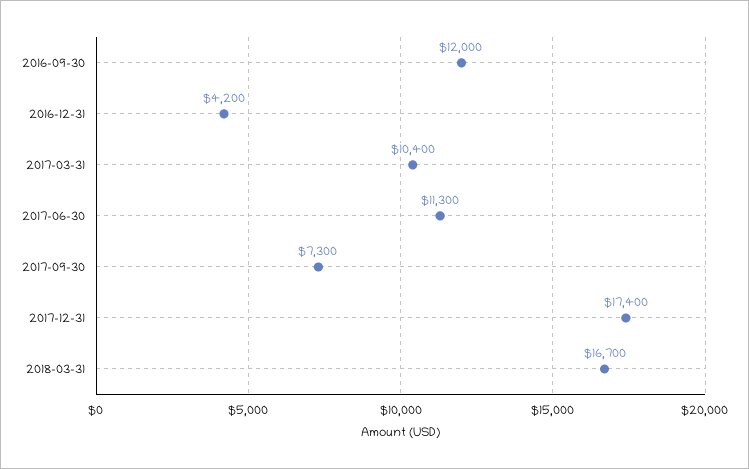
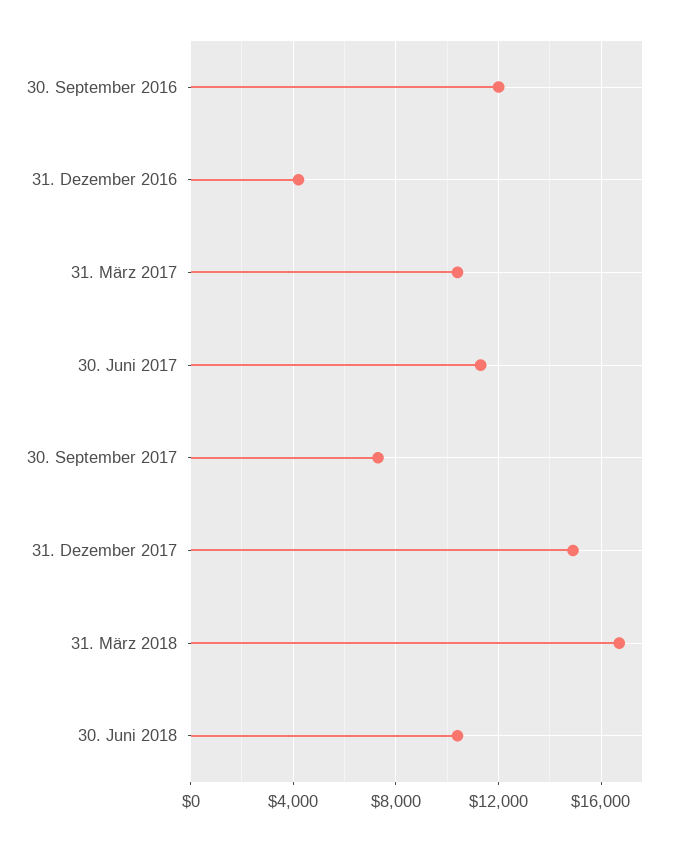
2017-12-31: 17400 -> 15000
30. Juni 2018: none -> 10500

